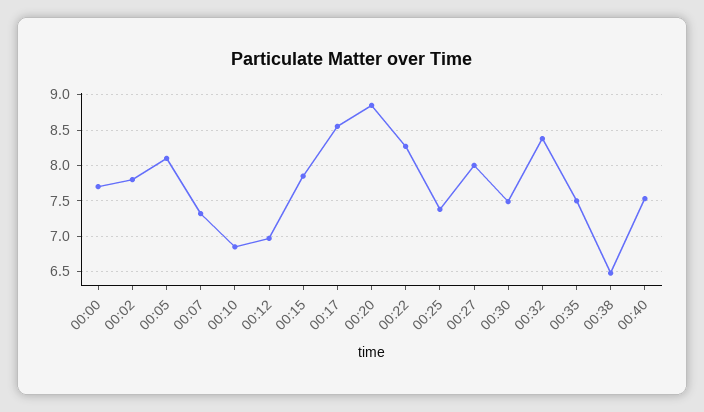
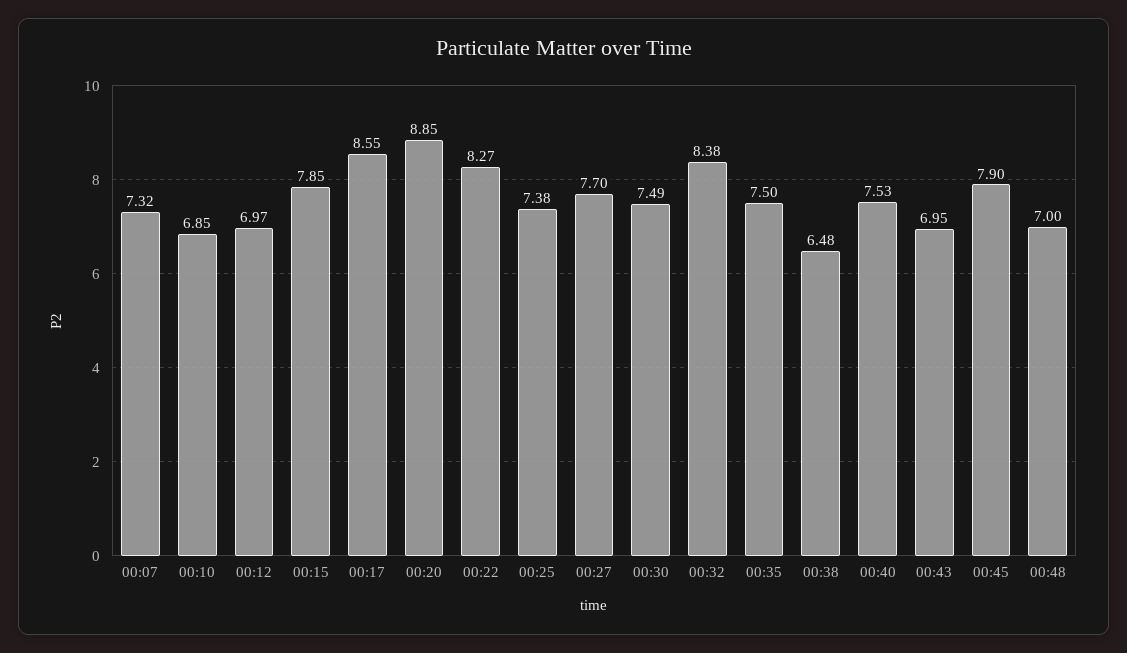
00:00: 7.7 -> none
00:02: 7.8 -> none
00:05: 8.1 -> none
00:27: 8 -> 7.7
00:43: none -> 6.95
00:45: none -> 7.9
00:48: none -> 7

